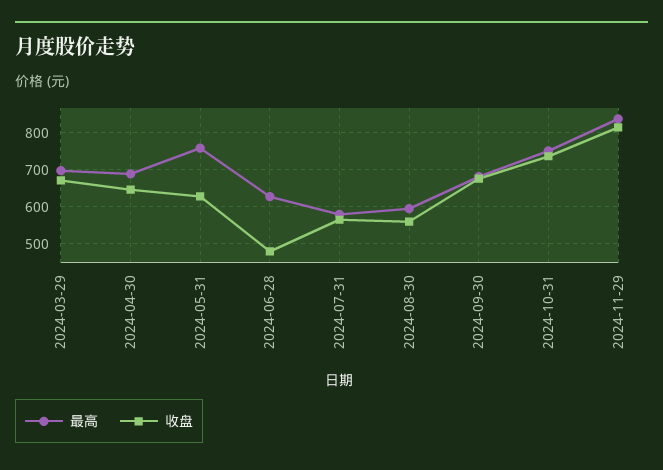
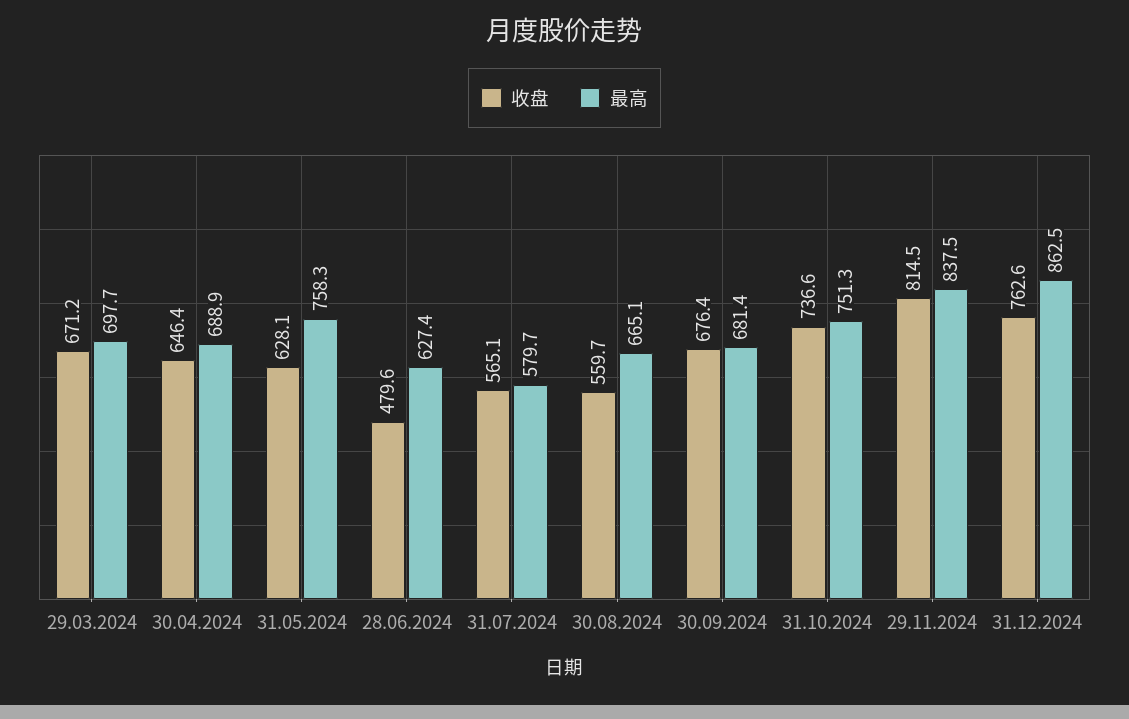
最高, 2024-08-30: 600 -> 665.1
收盘, 31.12.2024: none -> 762.6
最高, 31.12.2024: none -> 862.5

